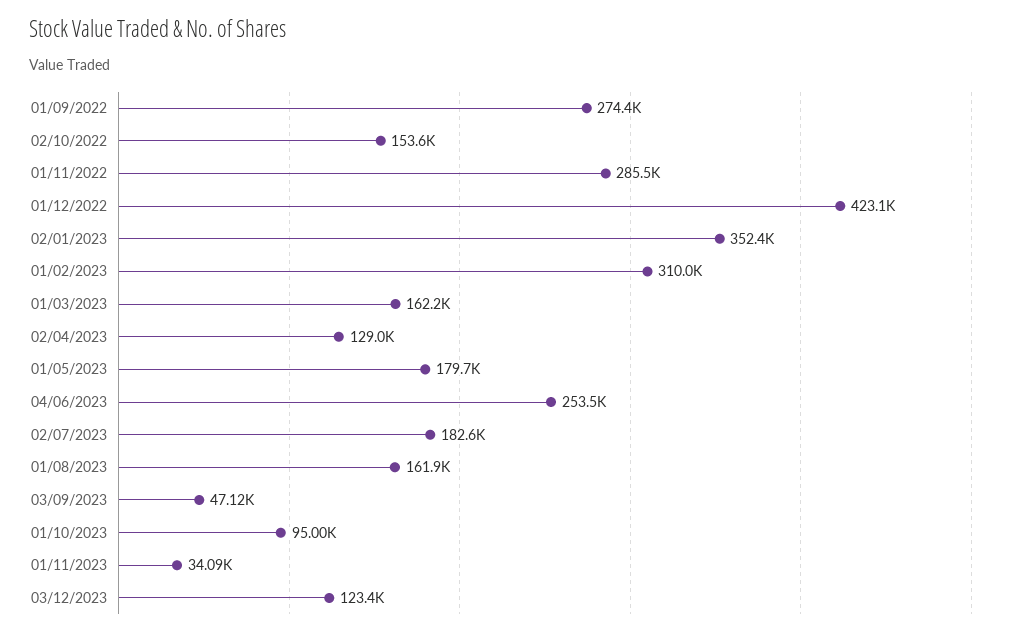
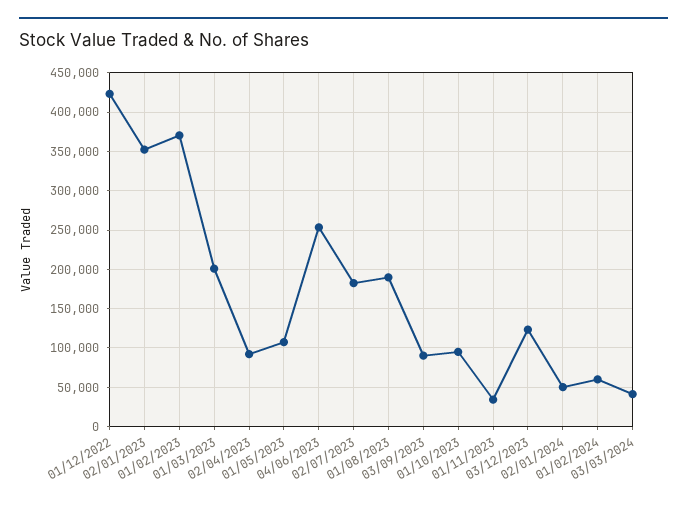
01/09/2022: 274400 -> none
02/10/2022: 153600 -> none
01/11/2022: 285500 -> none
01/02/2023: 310000 -> 370000
01/03/2023: 162200 -> 200000
02/04/2023: 129000 -> 90000
01/05/2023: 179700 -> 110000
01/08/2023: 161900 -> 190000
03/09/2023: 47120 -> 90000
02/01/2024: none -> 50000
01/02/2024: none -> 60000
03/03/2024: none -> 40000

